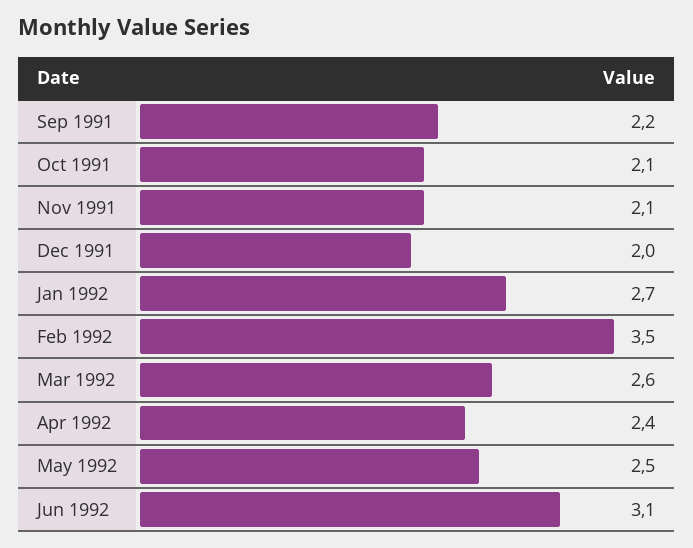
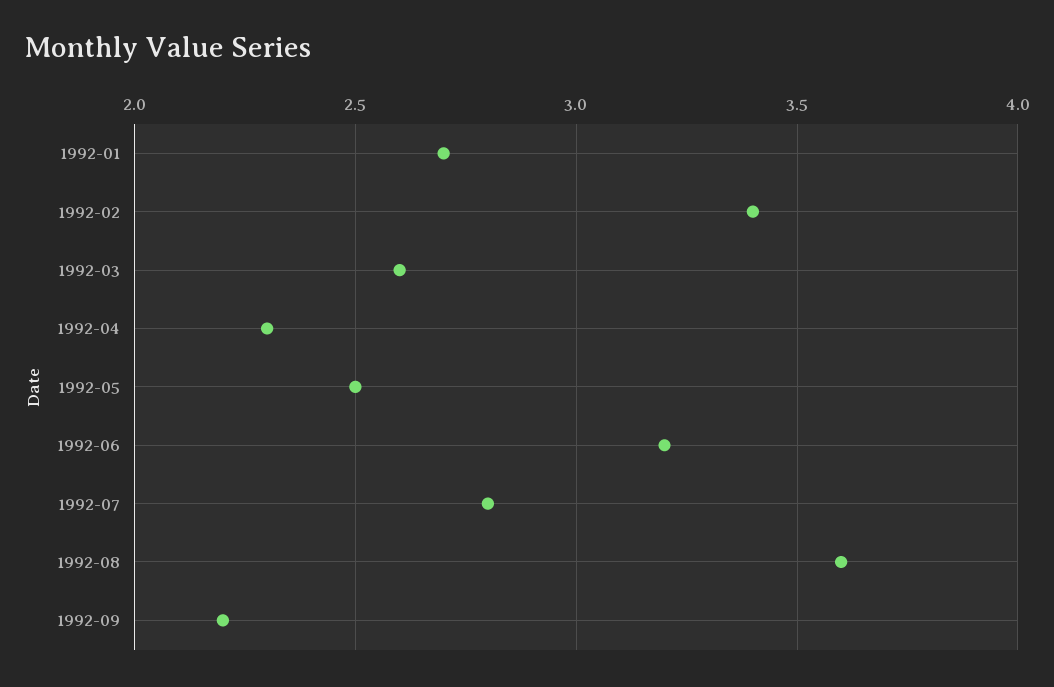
Sep 1991: 2.2 -> none
Oct 1991: 2.1 -> none
Nov 1991: 2.1 -> none
Dec 1991: 2 -> none
Feb 1992: 3.5 -> 3.4
Apr 1992: 2.4 -> 2.3
Jun 1992: 3.1 -> 3.2
1992-07: none -> 2.8
1992-08: none -> 3.6
1992-09: none -> 2.2

